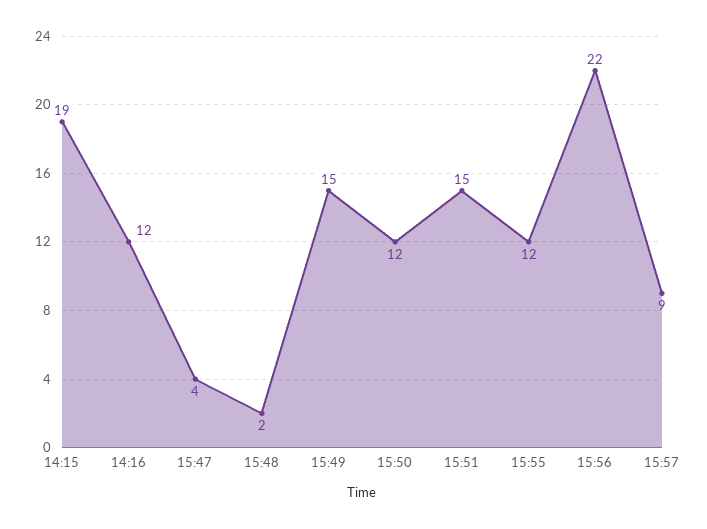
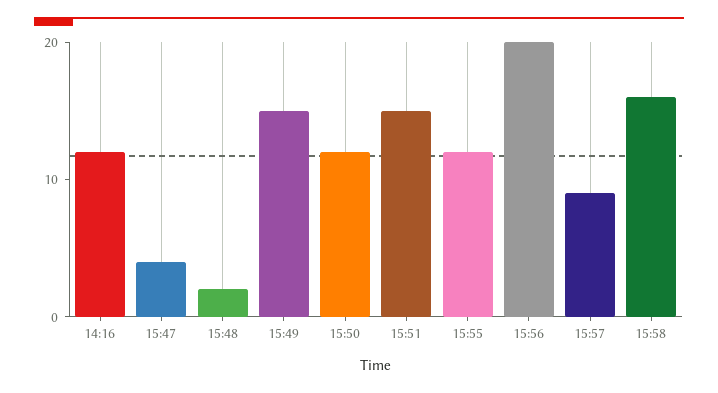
14:15: 19 -> none
15:56: 22 -> 20
15:58: none -> 16

